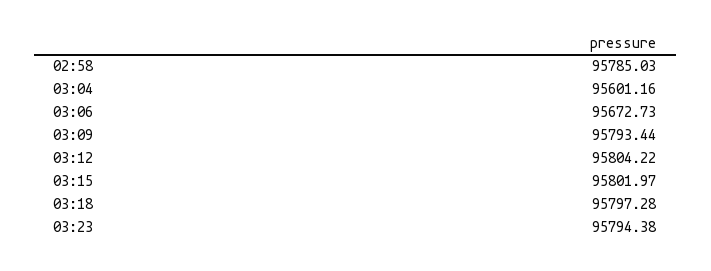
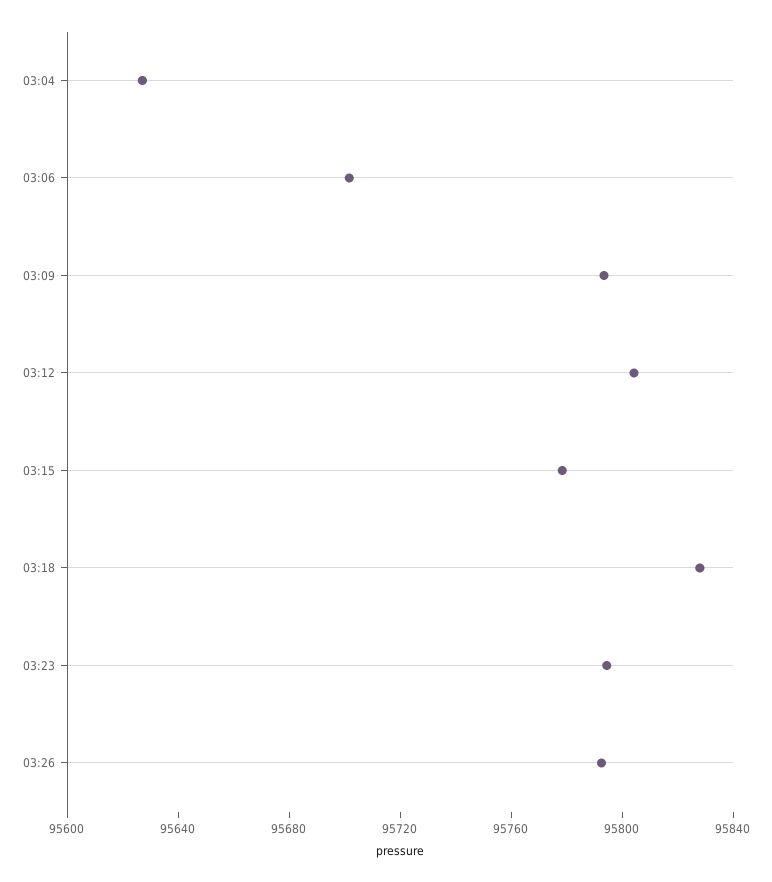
02:58: 95785.03 -> none
03:04: 95601.16 -> 95630
03:06: 95672.73 -> 95700
03:15: 95801.97 -> 95780
03:18: 95797.28 -> 95830
03:26: none -> 95790

